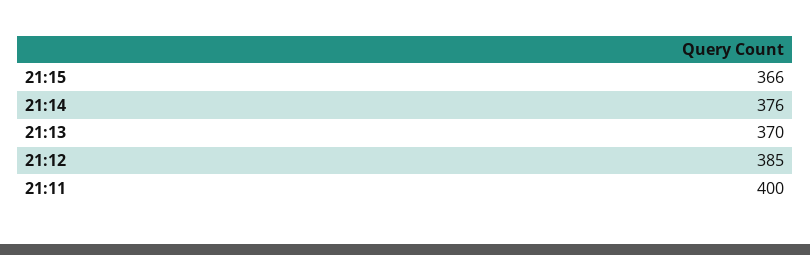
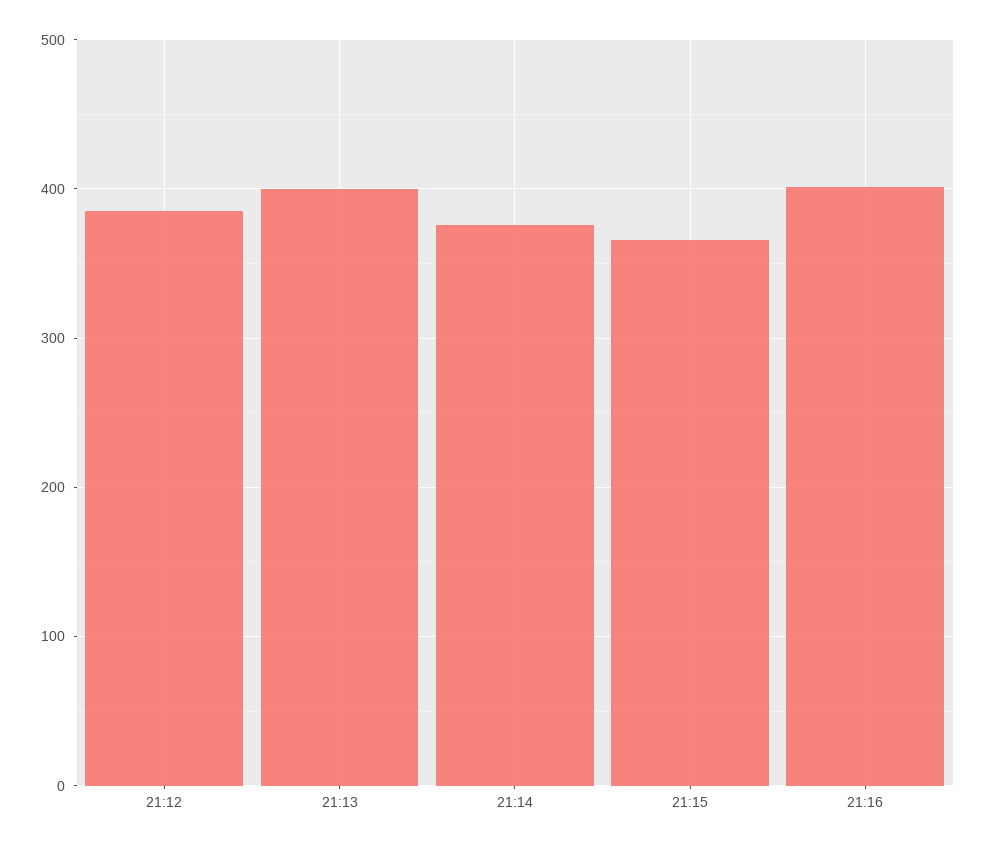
21:13: 370 -> 400
21:11: 400 -> none
21:16: none -> 400

